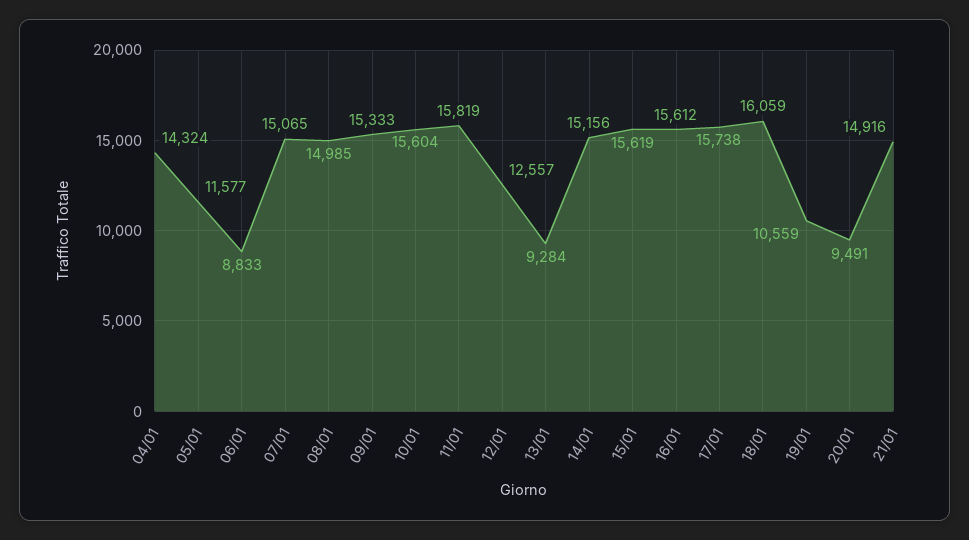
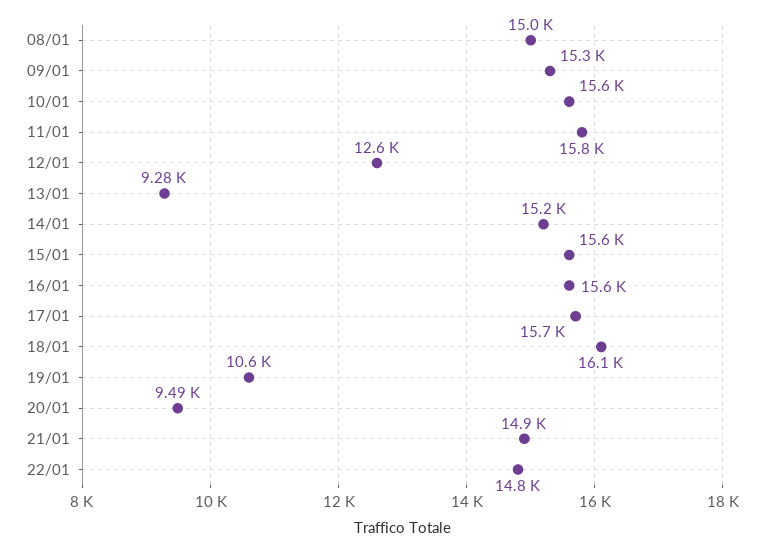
04/01: 14324 -> none
05/01: 11577 -> none
06/01: 8833 -> none
07/01: 15065 -> none
22/01: none -> 14800

